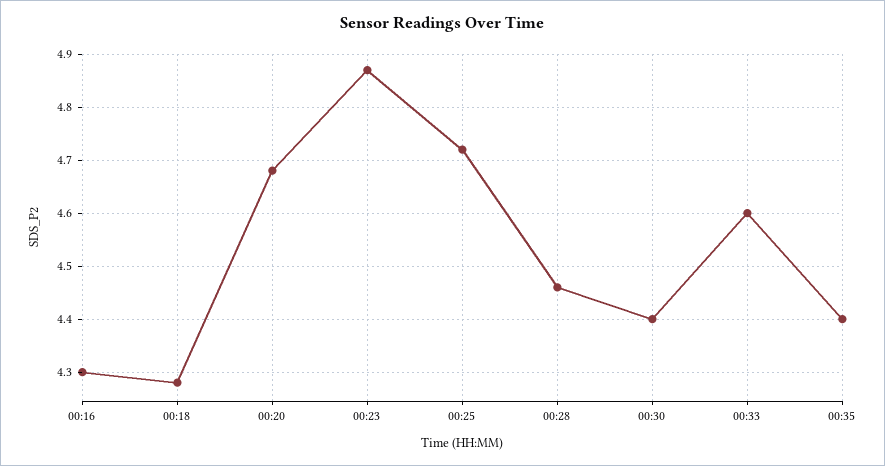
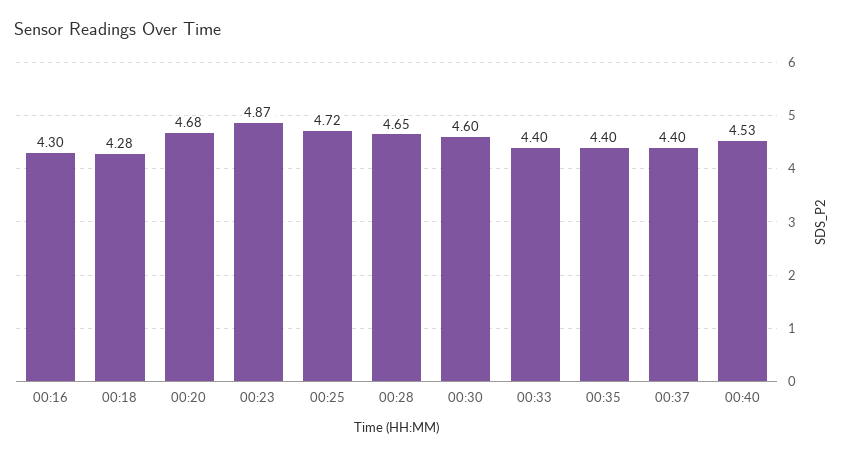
00:28: 4.45 -> 4.65
00:30: 4.4 -> 4.6
00:33: 4.6 -> 4.4
00:37: none -> 4.4
00:40: none -> 4.53

